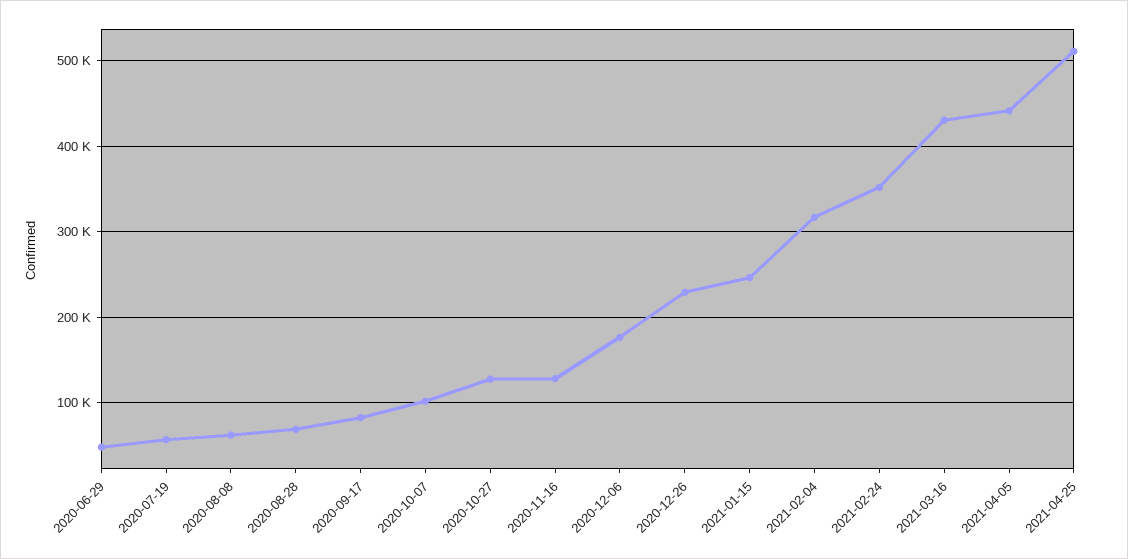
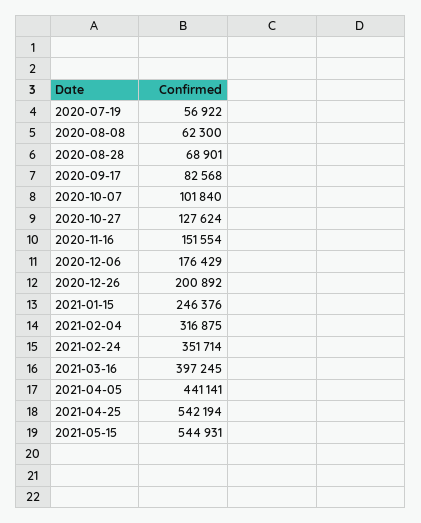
2020-06-29: 50000 -> none
2020-11-16: 130000 -> 151554
2020-12-26: 230000 -> 200892
2021-03-16: 430000 -> 397245
2021-04-25: 510000 -> 542194
2021-05-15: none -> 544931

